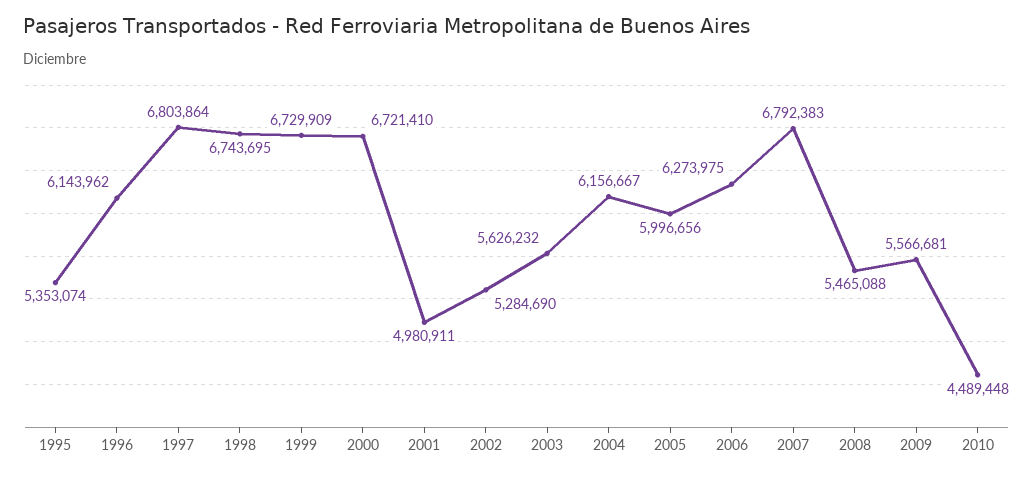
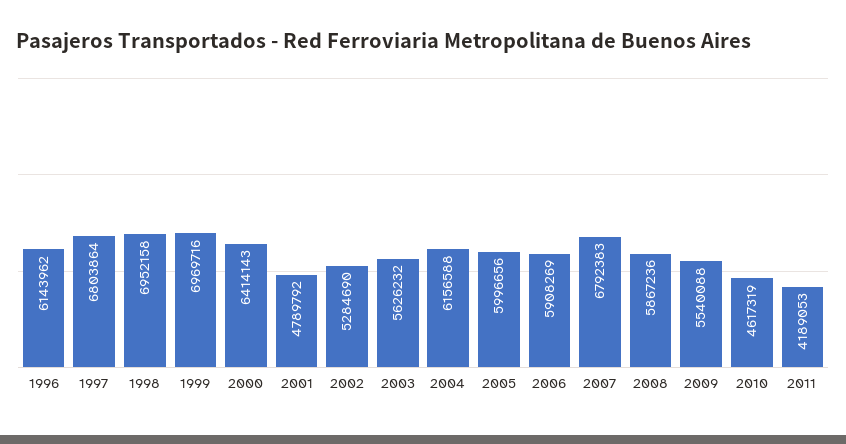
1995: 5353074 -> none
1998: 6743695 -> 6952158
1999: 6729909 -> 6969716
2000: 6721410 -> 6414143
2001: 4980911 -> 4789792
2004: 6156667 -> 6156588
2006: 6273975 -> 5908269
2008: 5465088 -> 5867236
2009: 5566681 -> 5540088
2010: 4489448 -> 4617319
2011: none -> 4189053

